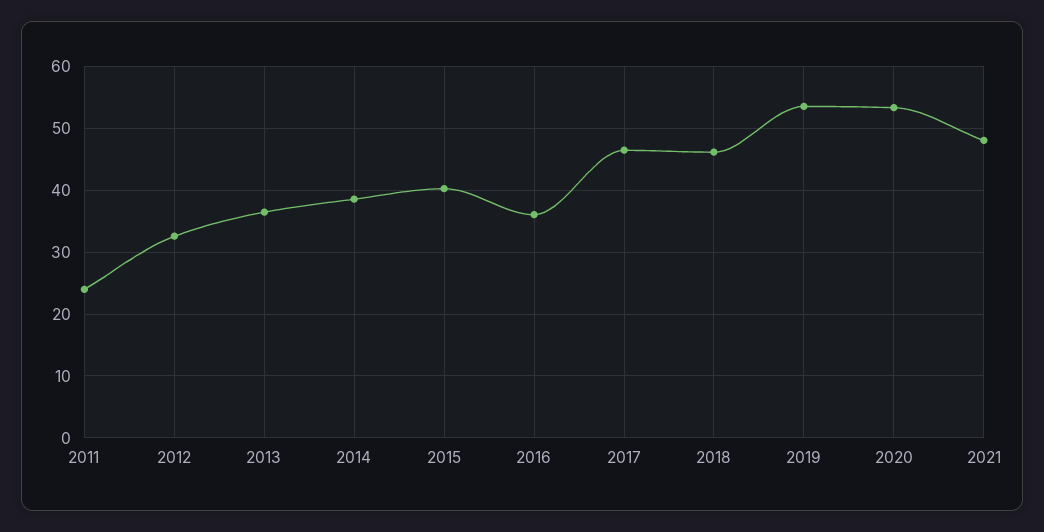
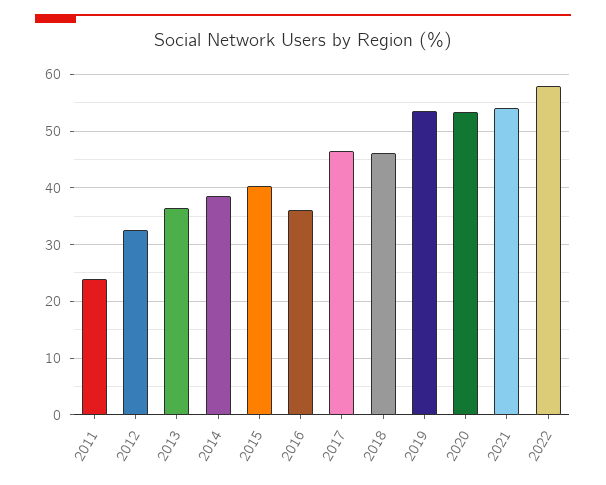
2021: 48 -> 54
2022: none -> 58

